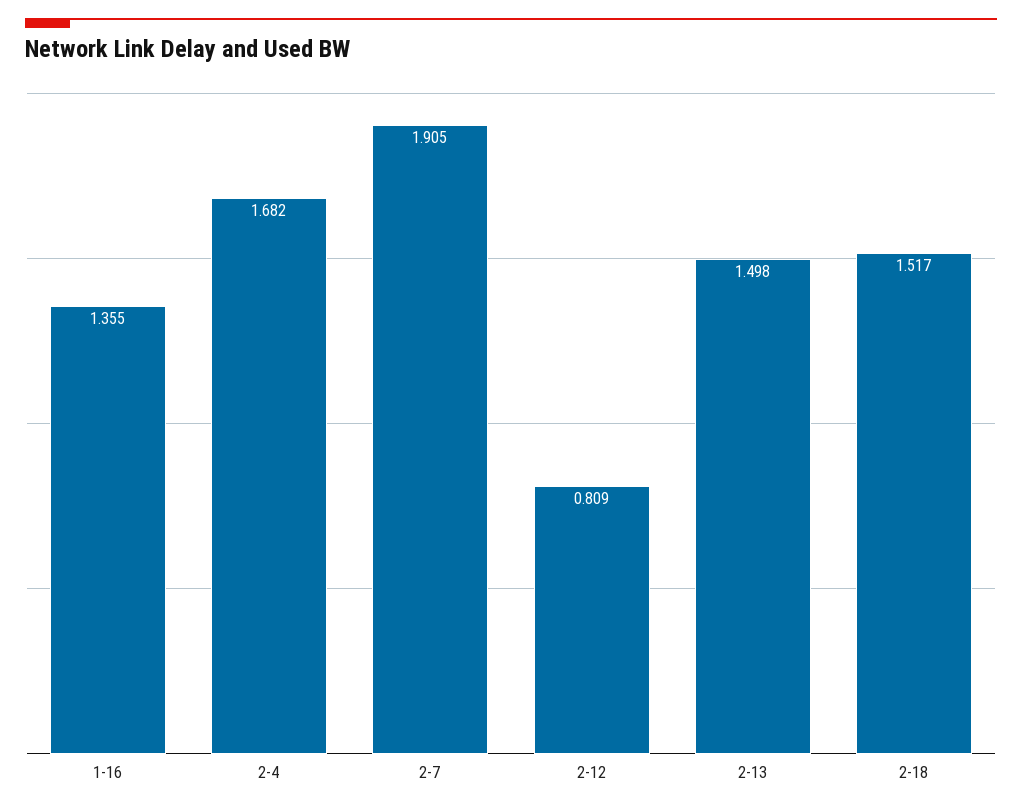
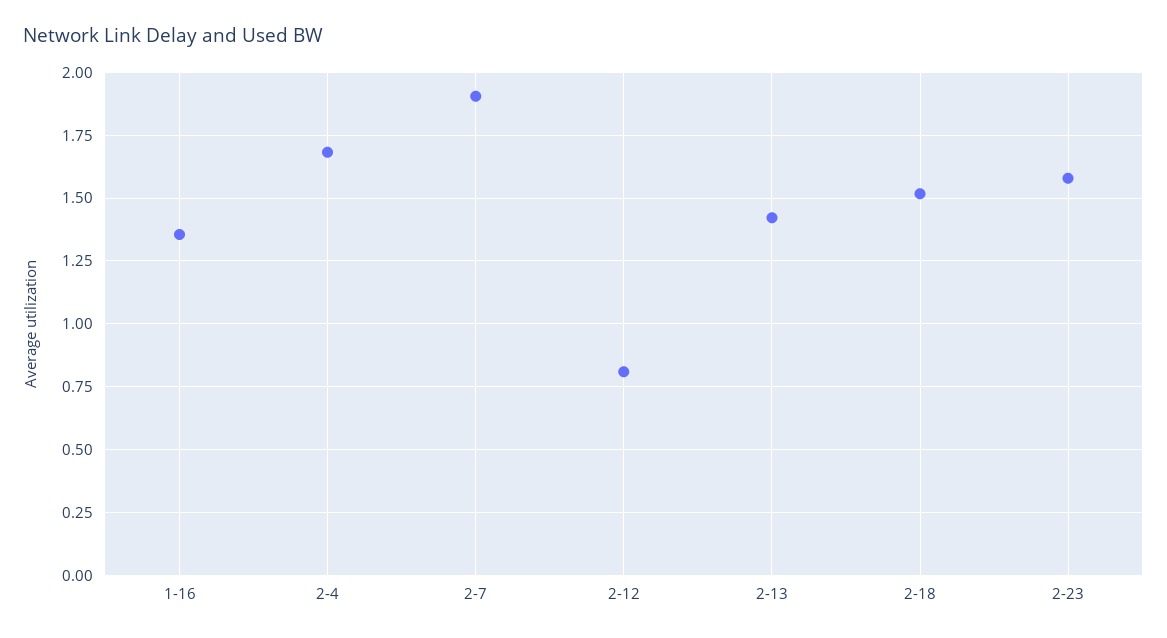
2-13: 1.498 -> 1.425
2-23: none -> 1.575

